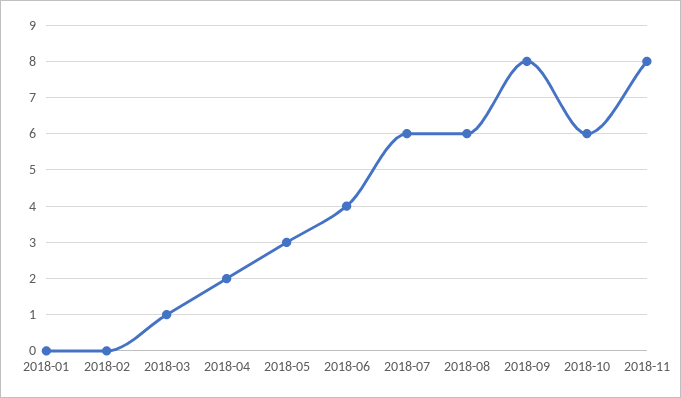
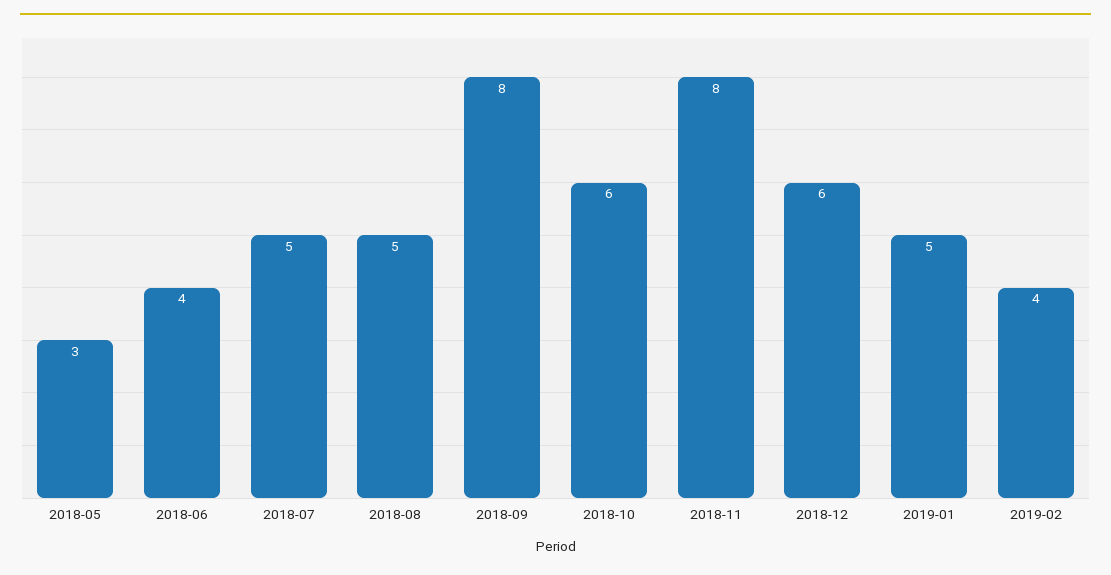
2018-01: 0 -> none
2018-02: 0 -> none
2018-03: 1 -> none
2018-04: 2 -> none
2018-07: 6 -> 5
2018-08: 6 -> 5
2018-12: none -> 6
2019-01: none -> 5
2019-02: none -> 4

